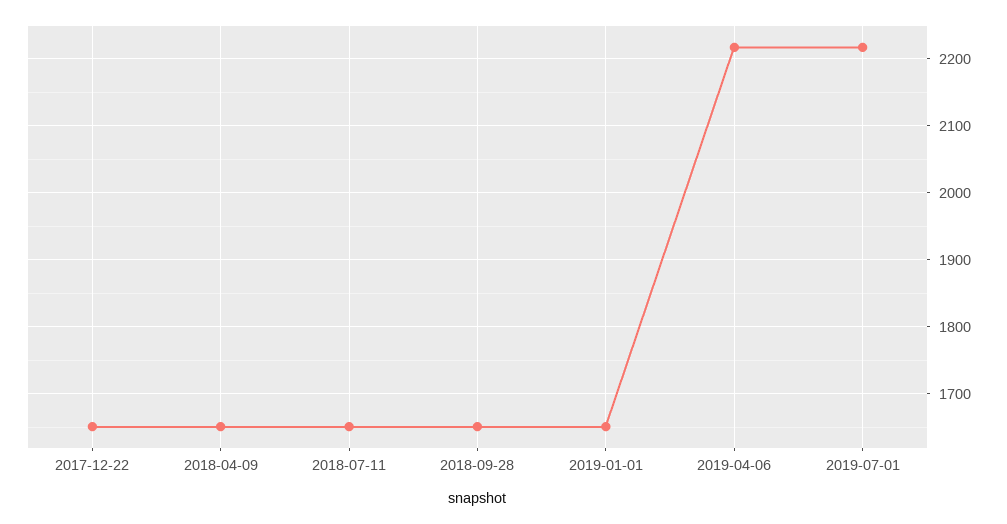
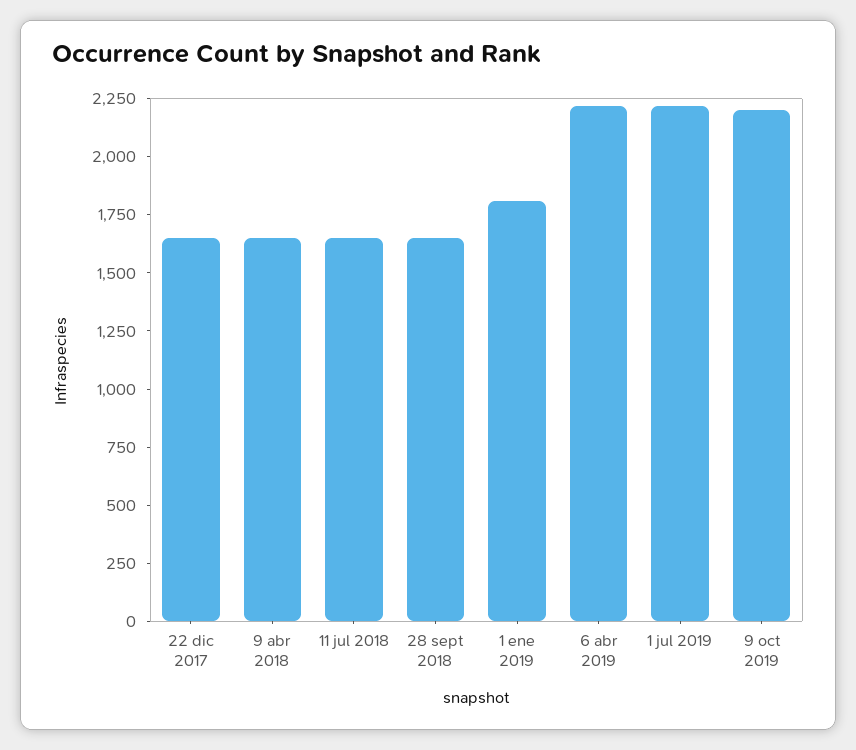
2019-01-01: 1650 -> 1800
9 oct 2019: none -> 2200

